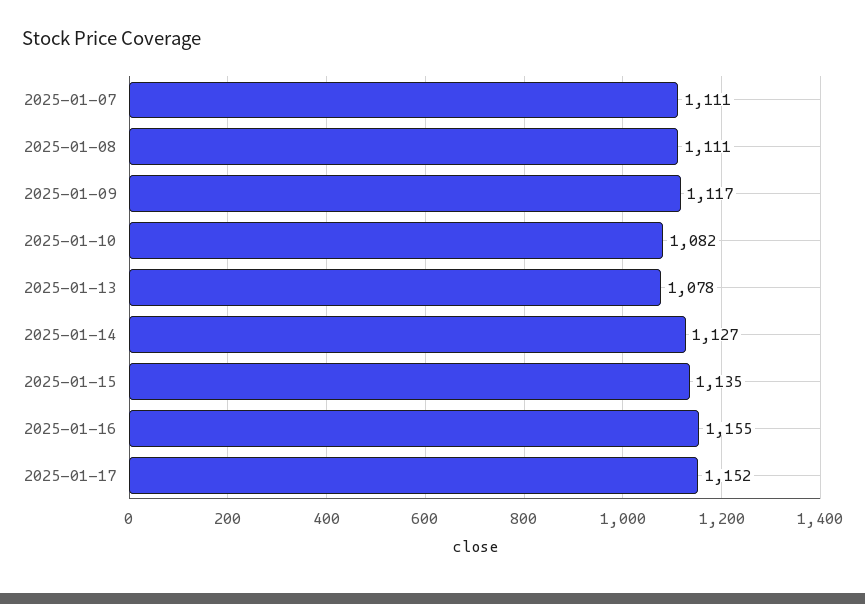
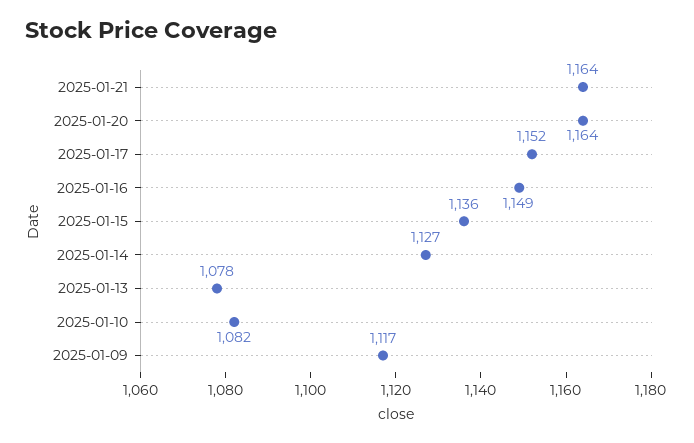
2025-01-07: 1111 -> none
2025-01-08: 1111 -> none
2025-01-15: 1135 -> 1136
2025-01-16: 1155 -> 1149
2025-01-21: none -> 1164
2025-01-20: none -> 1164

